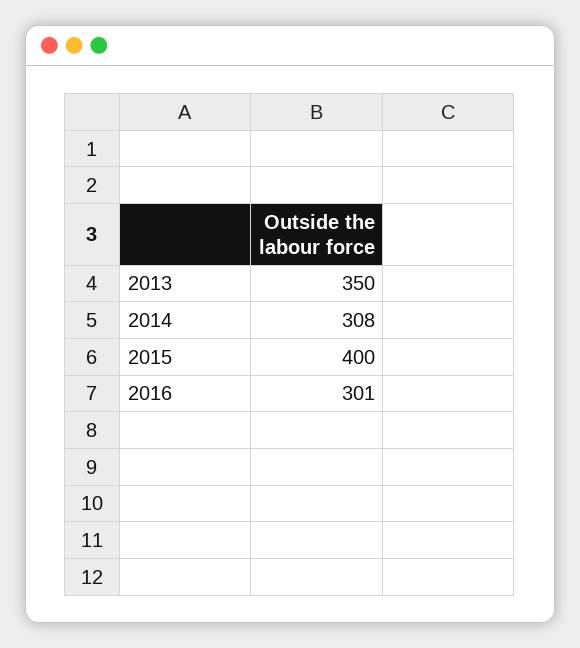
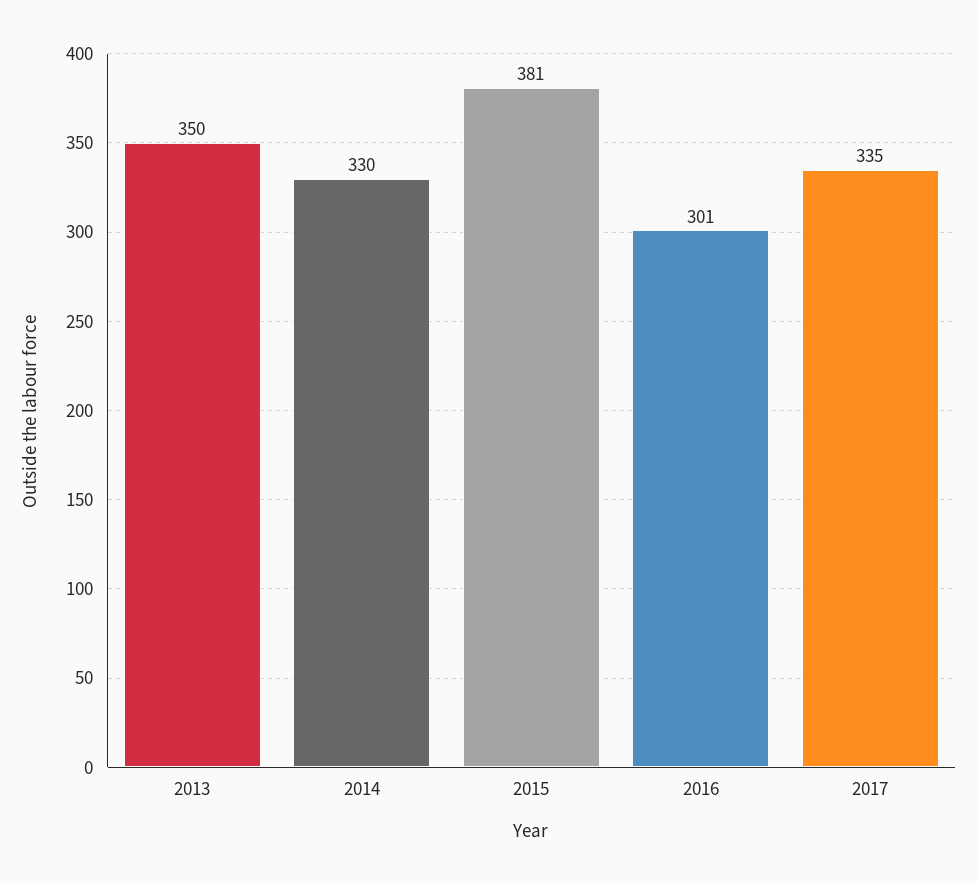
2014: 308 -> 330
2015: 400 -> 381
2017: none -> 335

